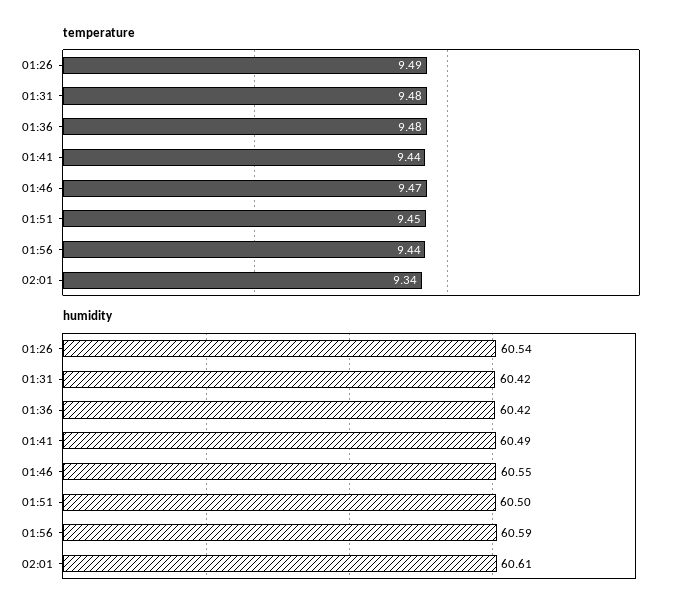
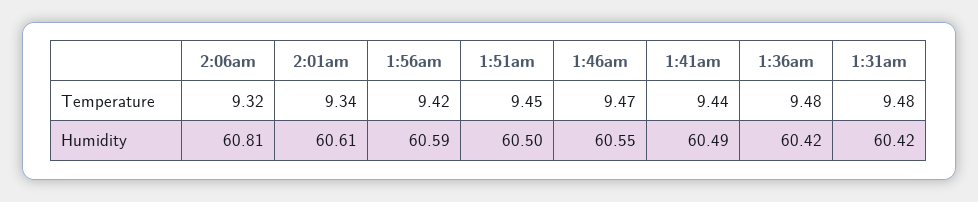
temperature, 01:26: 9.49 -> none
temperature, 01:56: 9.44 -> 9.42
humidity, 01:26: 60.54 -> none
temperature, 2:06am: none -> 9.32
humidity, 2:06am: none -> 60.81

